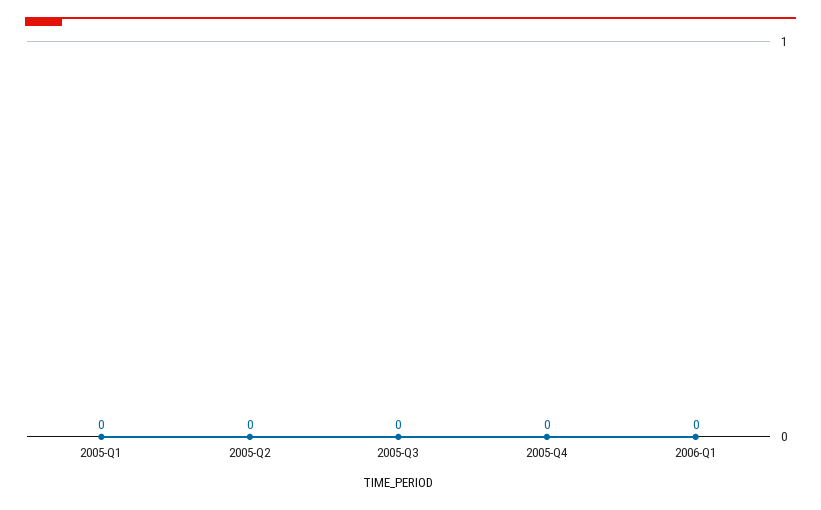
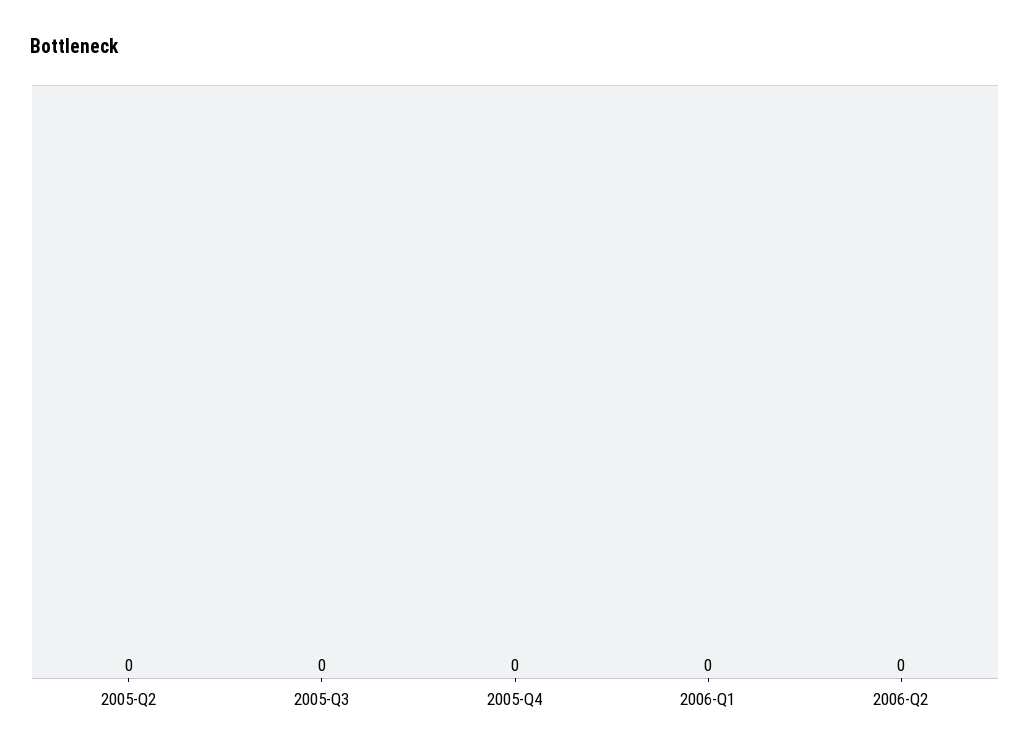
2005-Q1: 0 -> none
2006-Q2: none -> 0

